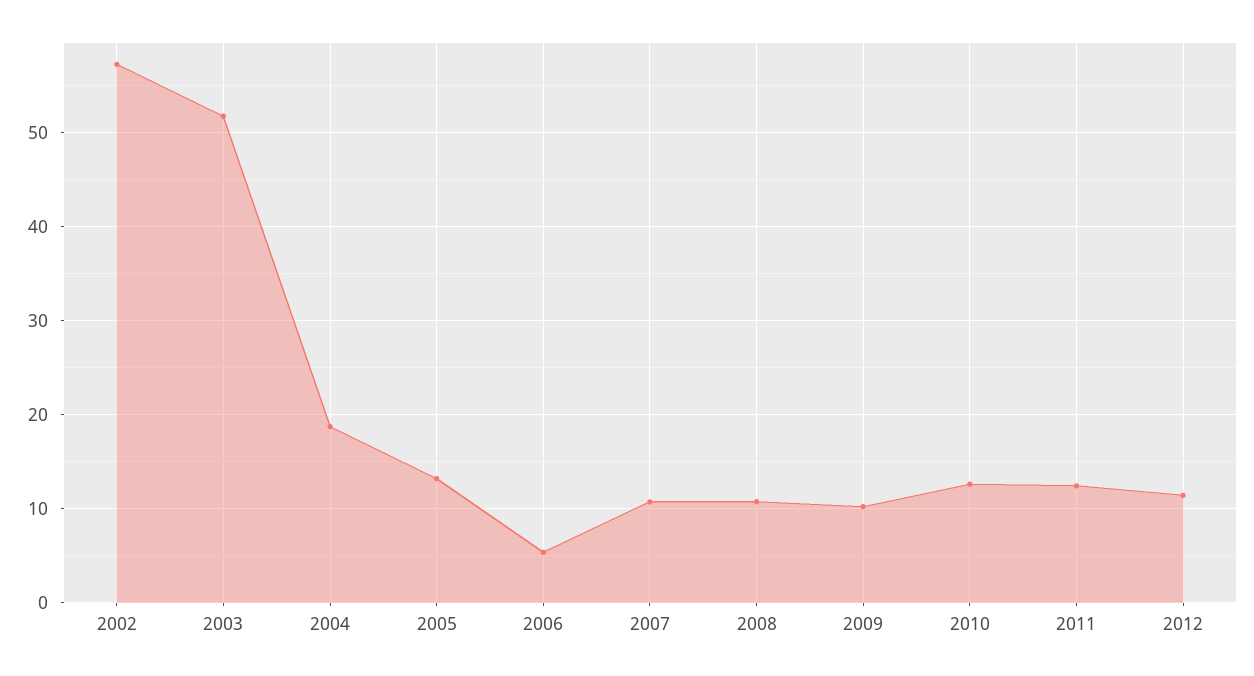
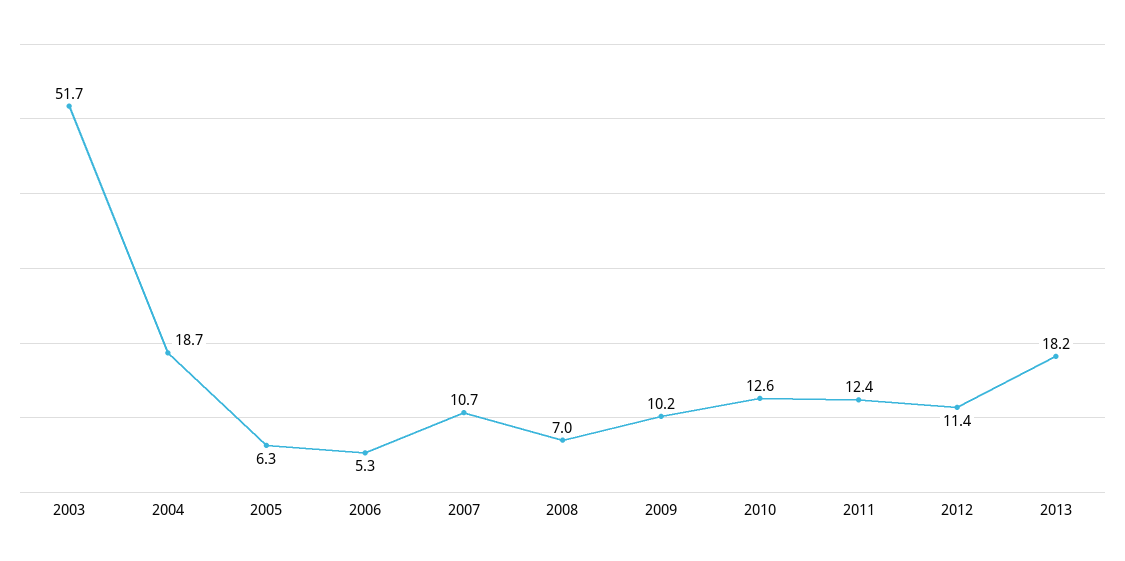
2002: 57 -> none
2005: 13 -> 6.3
2008: 11 -> 7
2013: none -> 18.2

